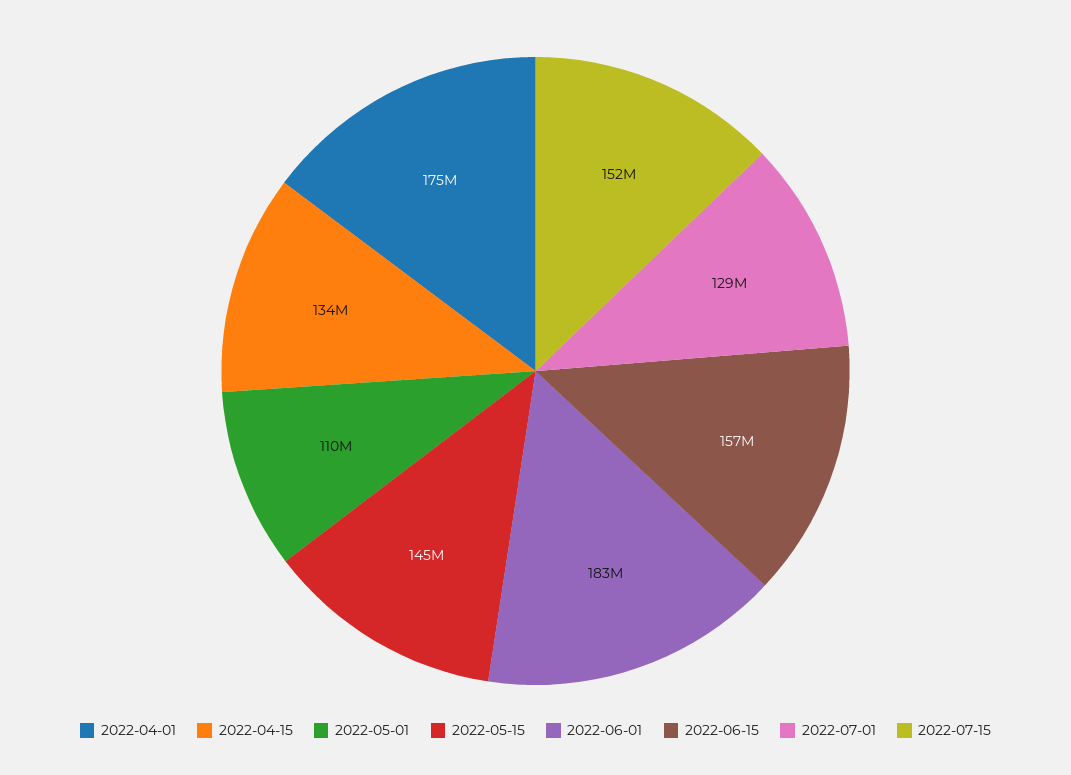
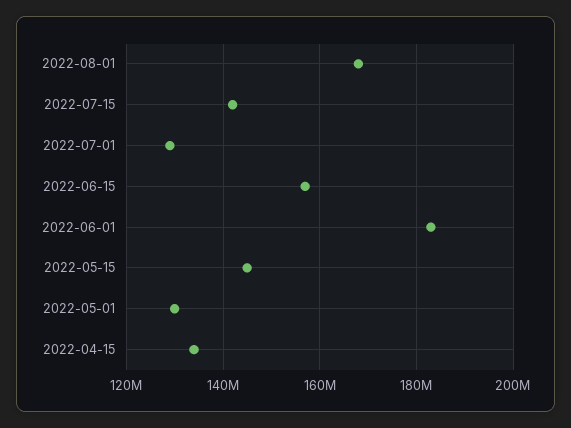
2022-04-01: 175000000 -> none
2022-05-01: 110000000 -> 130000000
2022-07-15: 152000000 -> 142000000
2022-08-01: none -> 168000000

